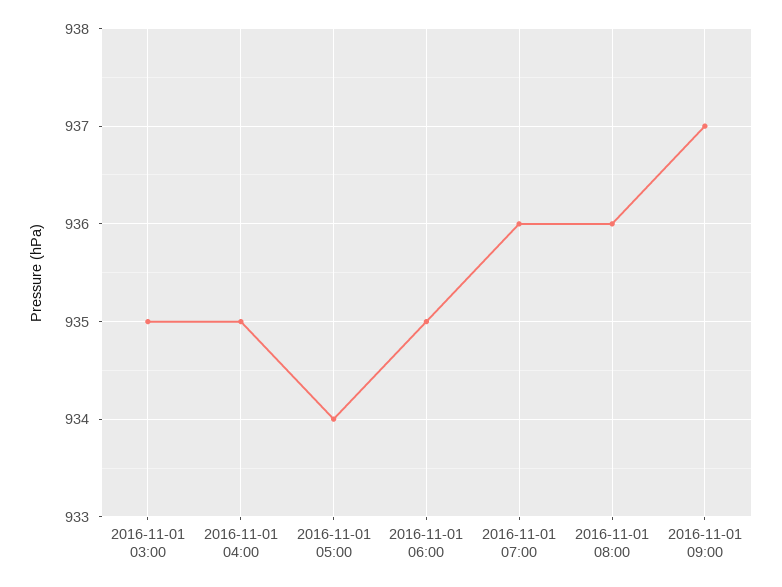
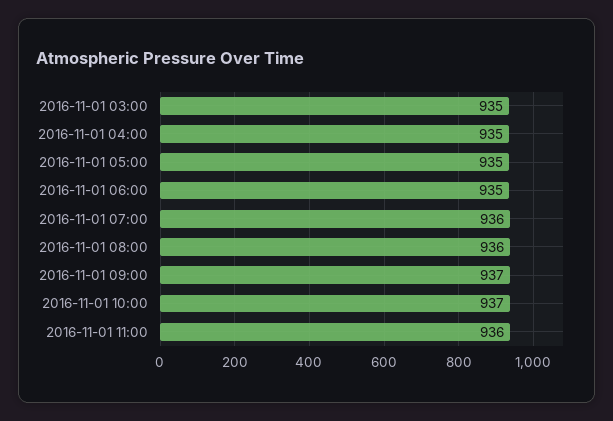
2016-11-01 05:00: 934 -> 935
2016-11-01 10:00: none -> 937
2016-11-01 11:00: none -> 936

